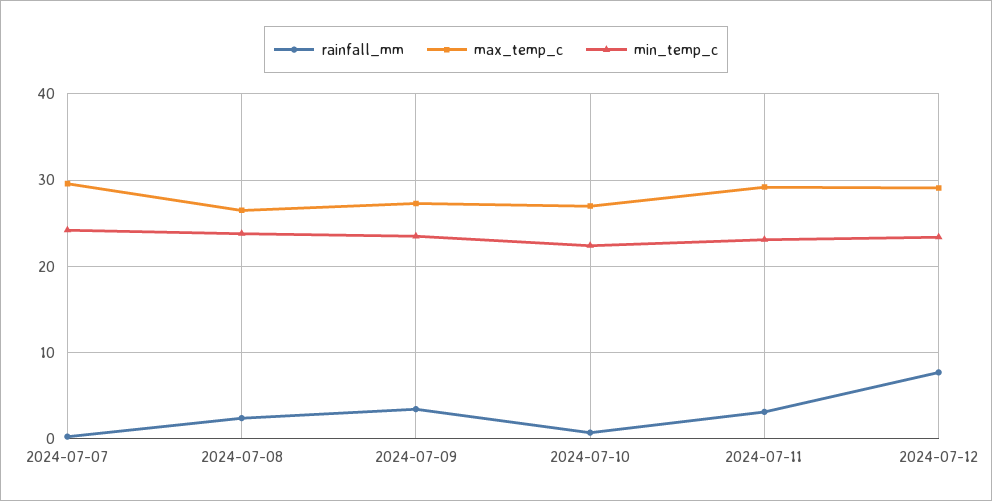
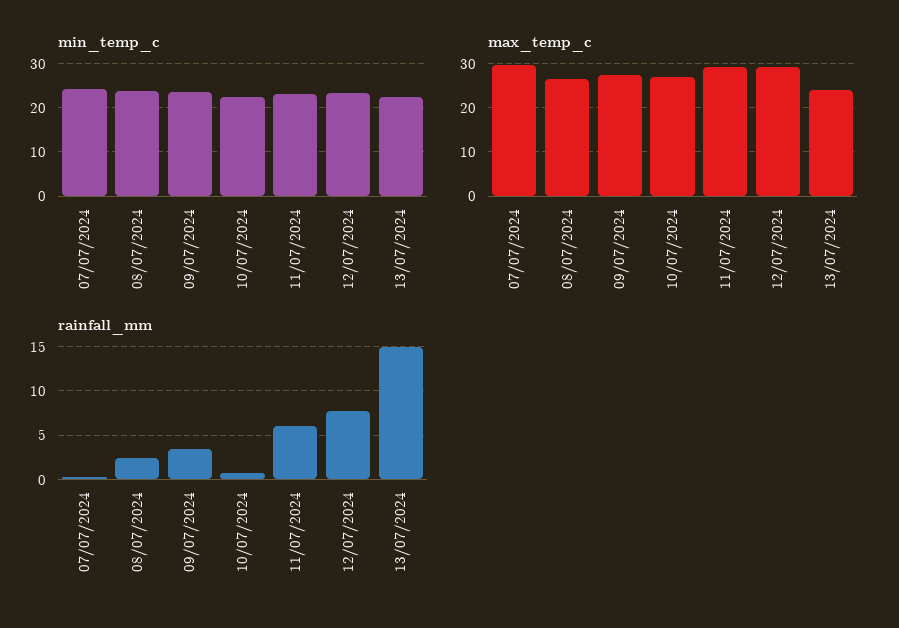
rainfall_mm, 2024-07-11: 3 -> 6
min_temp_c, 13/07/2024: none -> 22
max_temp_c, 13/07/2024: none -> 24
rainfall_mm, 13/07/2024: none -> 15

